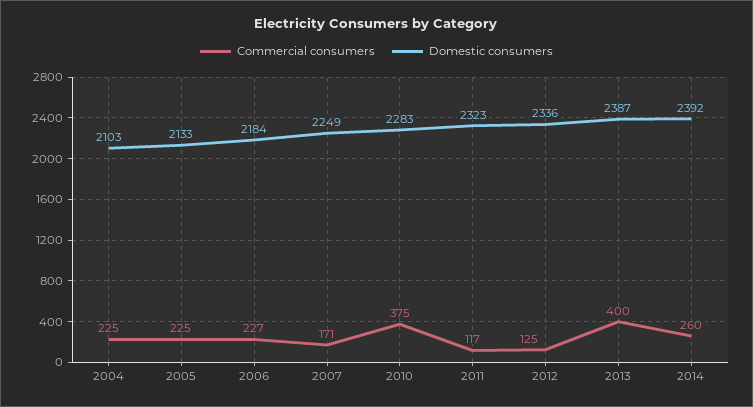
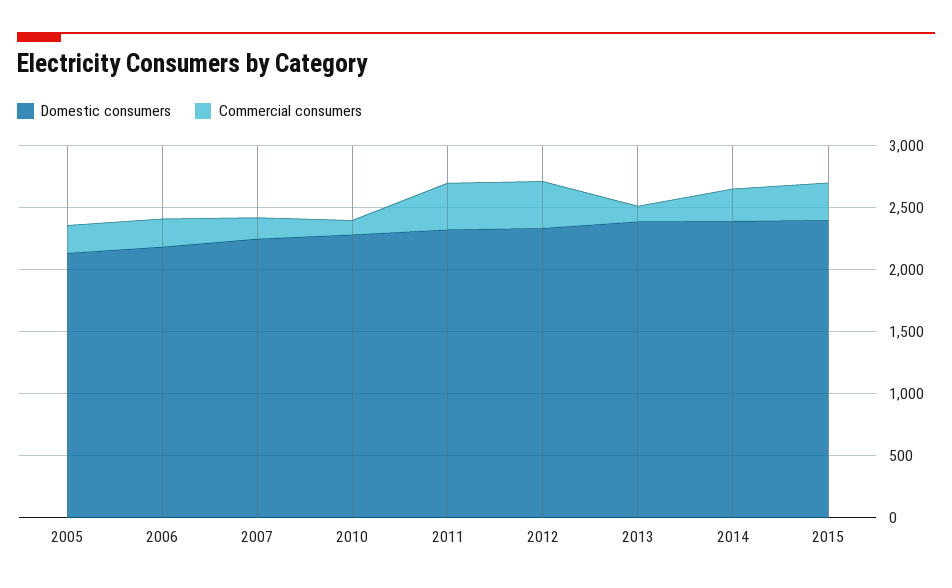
Commercial consumers, 2004: 225 -> none
Domestic consumers, 2004: 2103 -> none
Commercial consumers, 2010: 375 -> 100
Commercial consumers, 2011: 117 -> 400
Commercial consumers, 2012: 125 -> 400
Commercial consumers, 2013: 400 -> 100
Domestic consumers, 2015: none -> 2400
Commercial consumers, 2015: none -> 300

